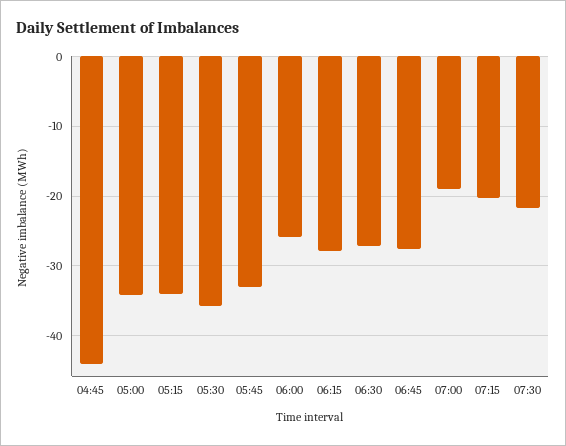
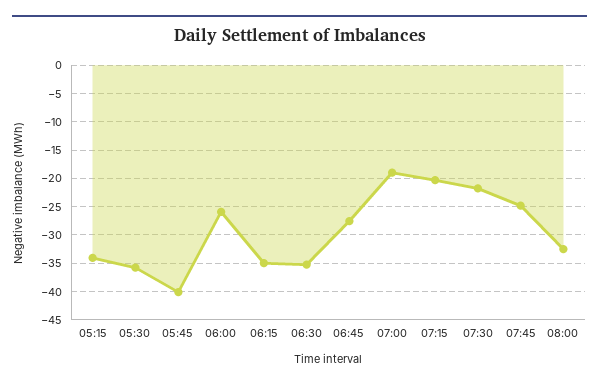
04:45: -44 -> none
05:00: -34 -> none
05:45: -33 -> -40
06:15: -28 -> -35
06:30: -27 -> -35
07:45: none -> -25
08:00: none -> -32.5

